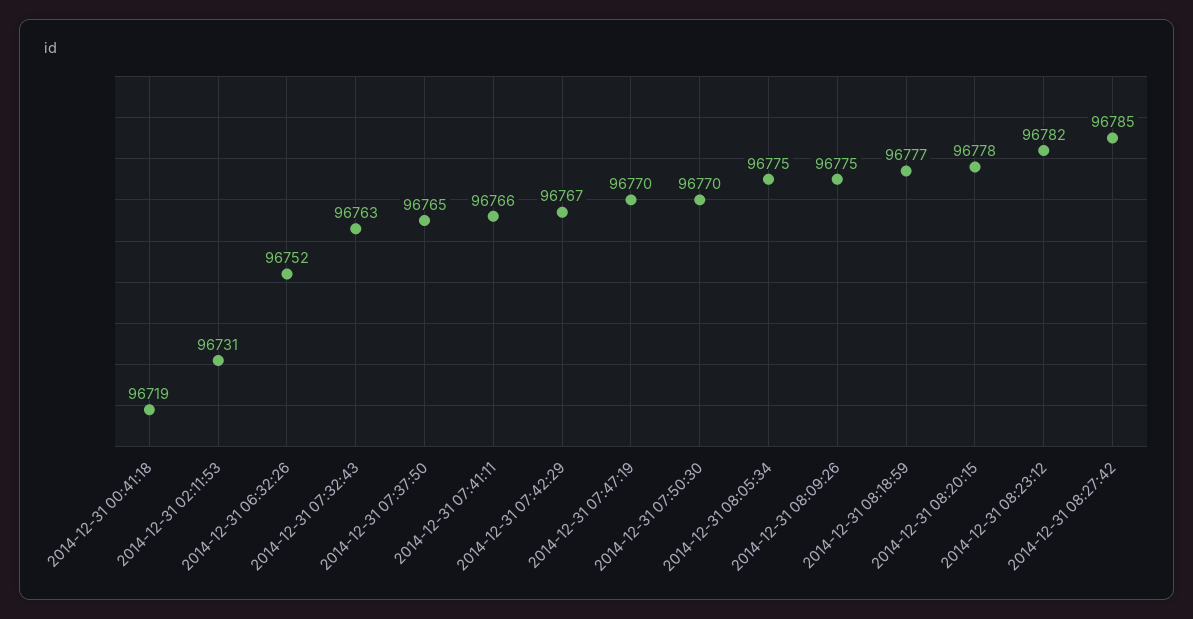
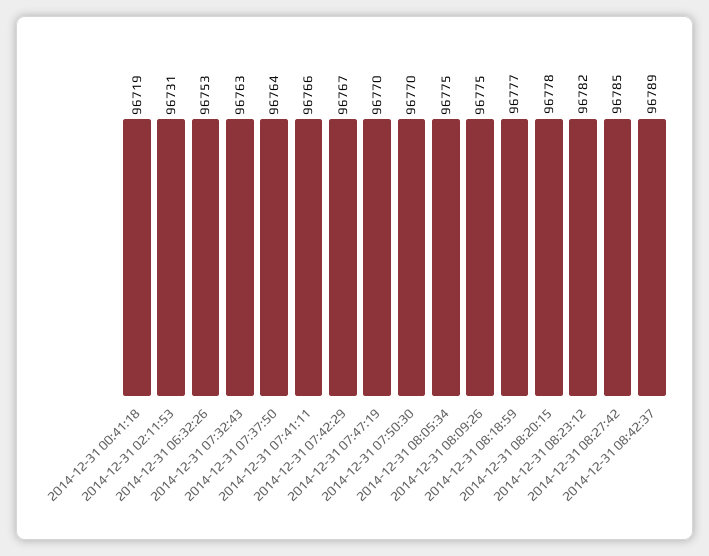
2014-12-31 06:32:26: 96752 -> 96753
2014-12-31 07:37:50: 96765 -> 96764
2014-12-31 08:42:37: none -> 96789

